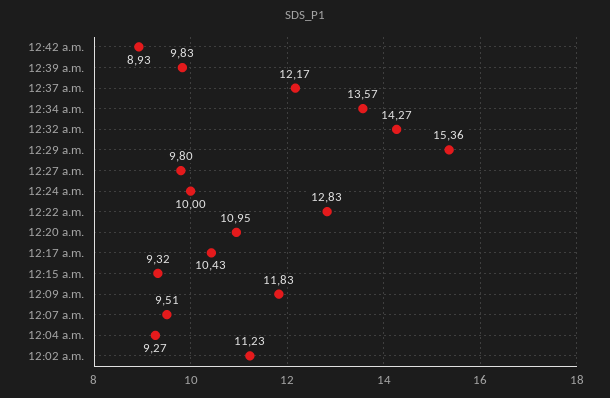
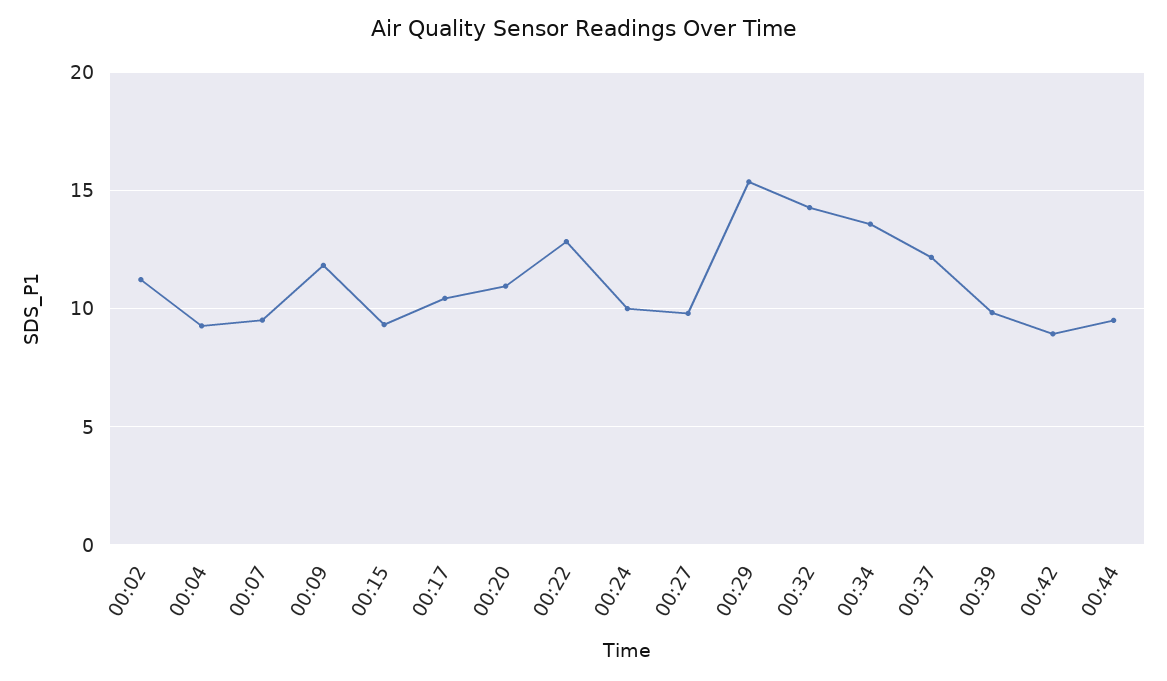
00:44: none -> 9.5

